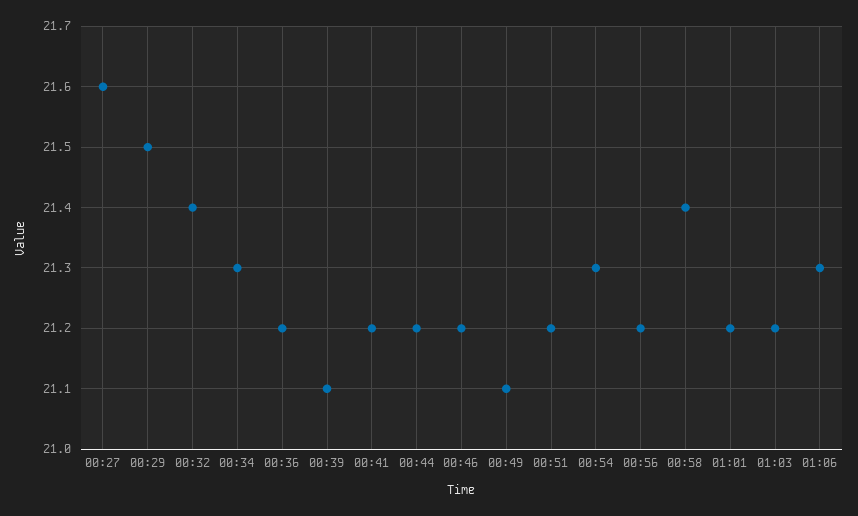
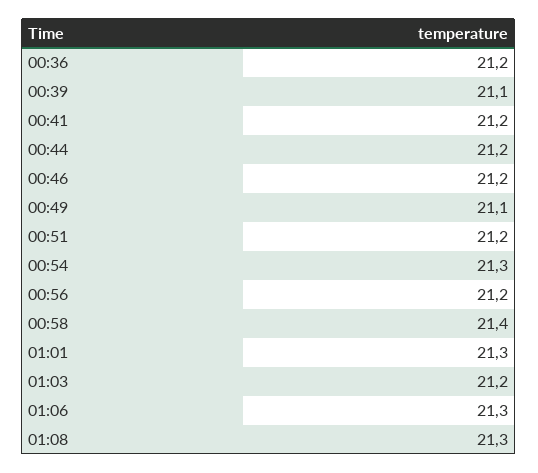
00:27: 21.6 -> none
00:29: 21.5 -> none
00:32: 21.4 -> none
00:34: 21.3 -> none
01:01: 21.2 -> 21.3
01:08: none -> 21.3

